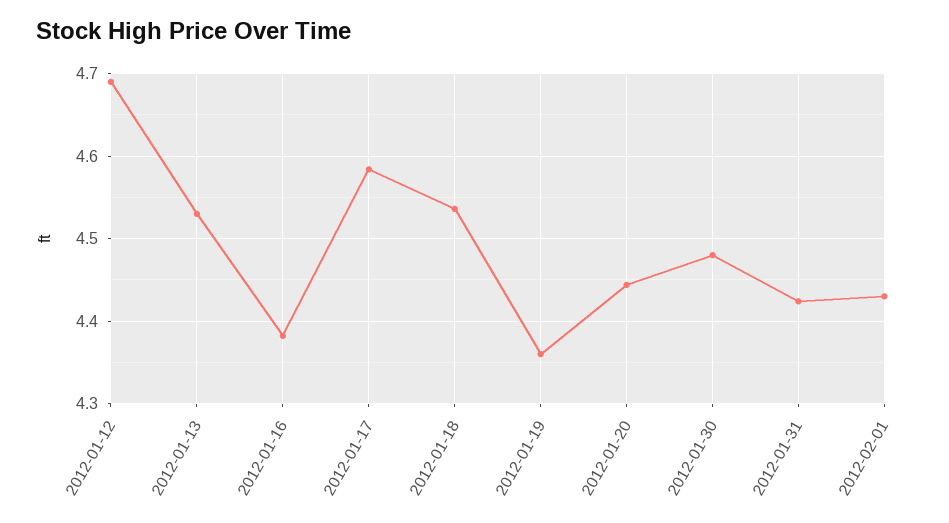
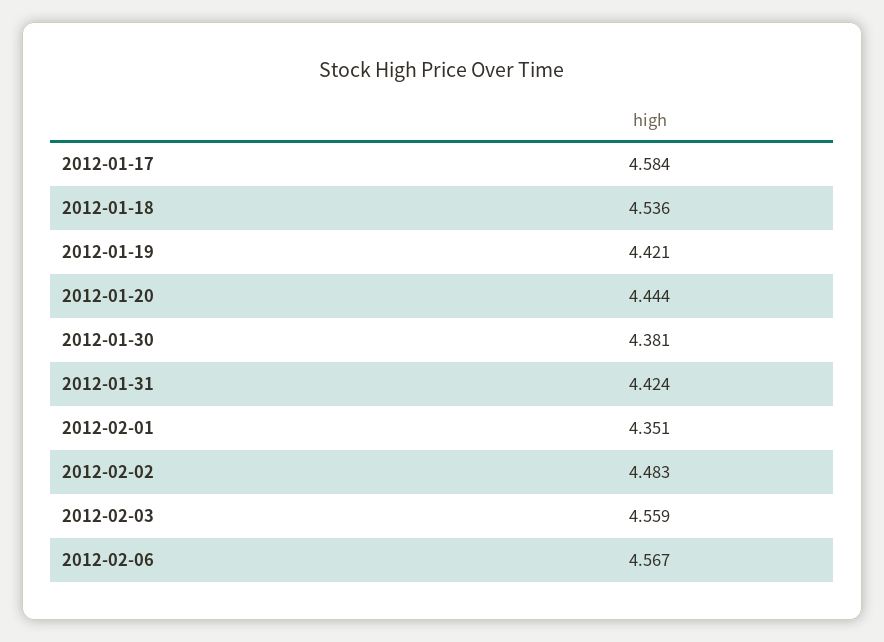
2012-01-12: 4.69 -> none
2012-01-13: 4.53 -> none
2012-01-16: 4.38 -> none
2012-01-19: 4.36 -> 4.421
2012-01-30: 4.48 -> 4.381
2012-02-01: 4.43 -> 4.351
2012-02-02: none -> 4.483
2012-02-03: none -> 4.559
2012-02-06: none -> 4.567

